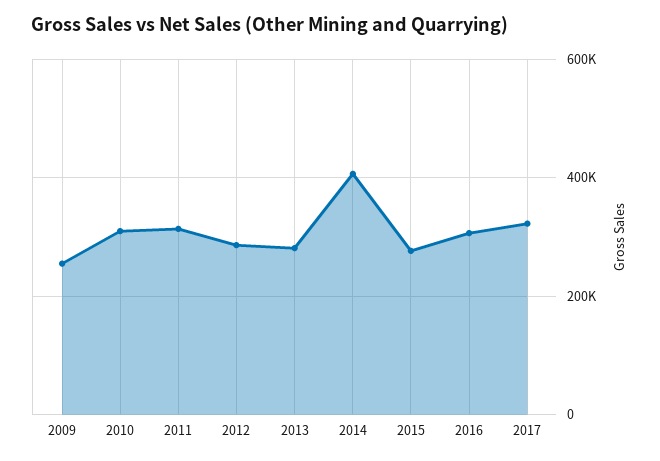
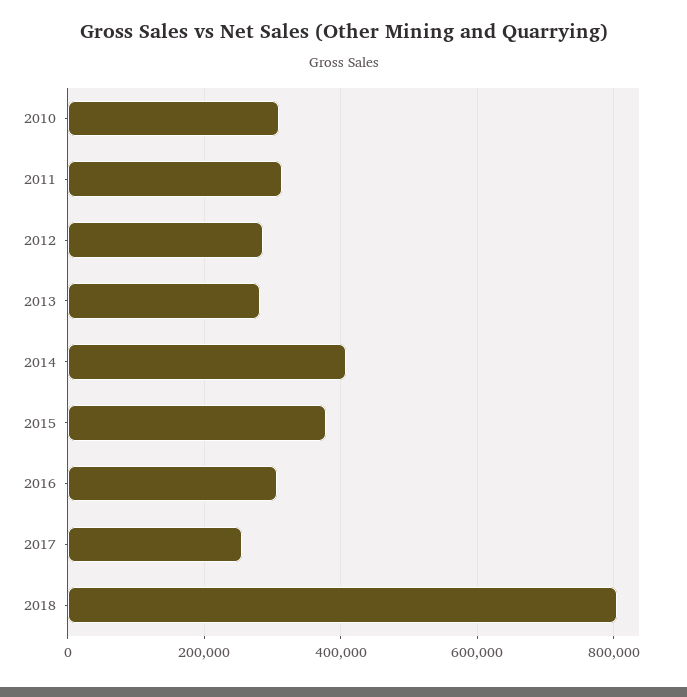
2009: 260000 -> none
2015: 280000 -> 380000
2017: 320000 -> 260000
2018: none -> 800000

